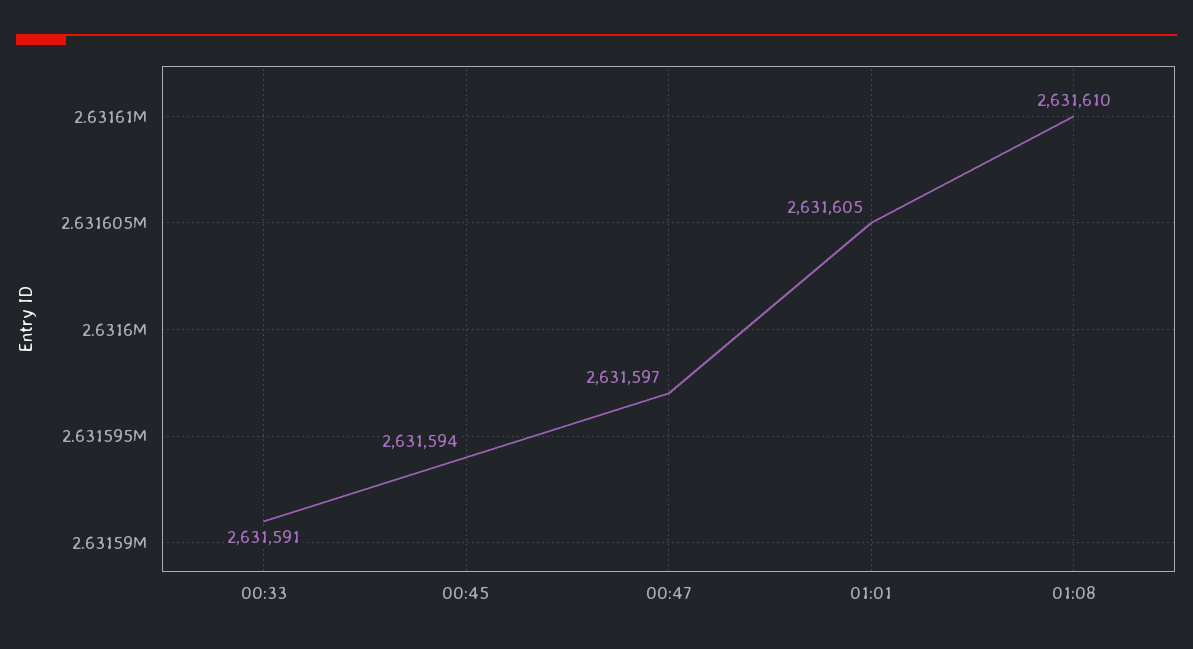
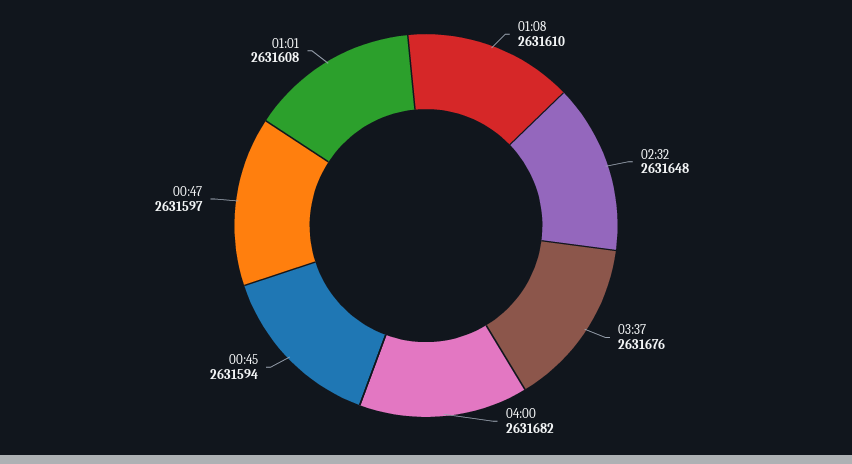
00:33: 2631591 -> none
01:01: 2631605 -> 2631608
02:32: none -> 2631648
03:37: none -> 2631676
04:00: none -> 2631682

